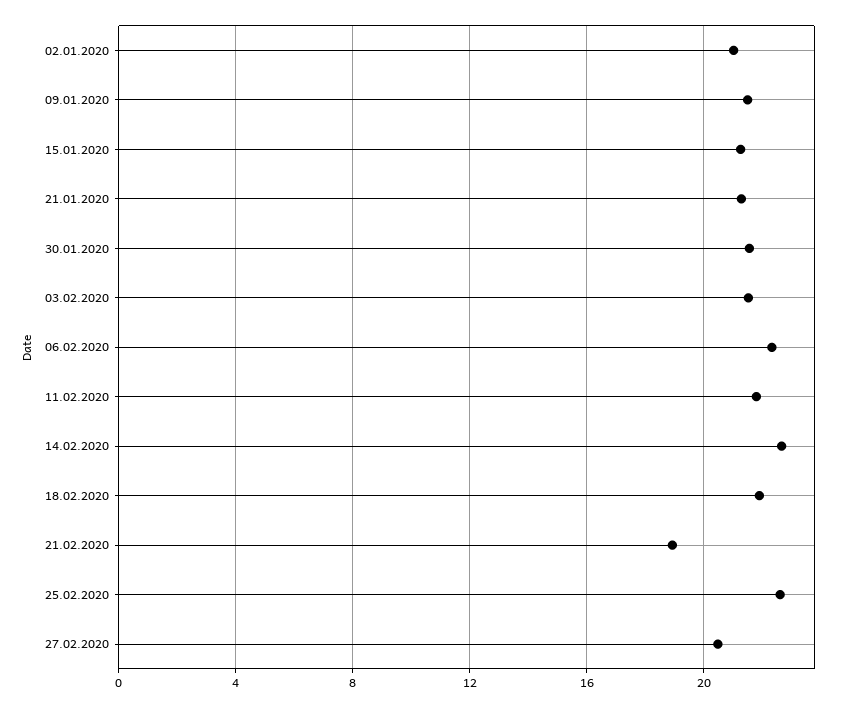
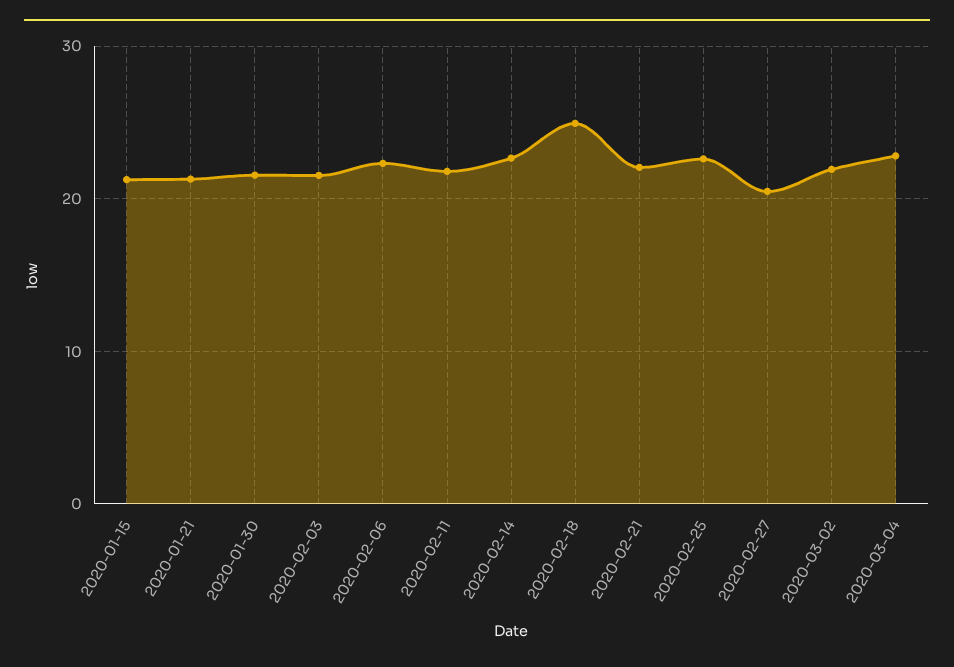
02.01.2020: 21 -> none
09.01.2020: 21.5 -> none
18.02.2020: 22 -> 25
21.02.2020: 19 -> 22
2020-03-02: none -> 22
2020-03-04: none -> 23

